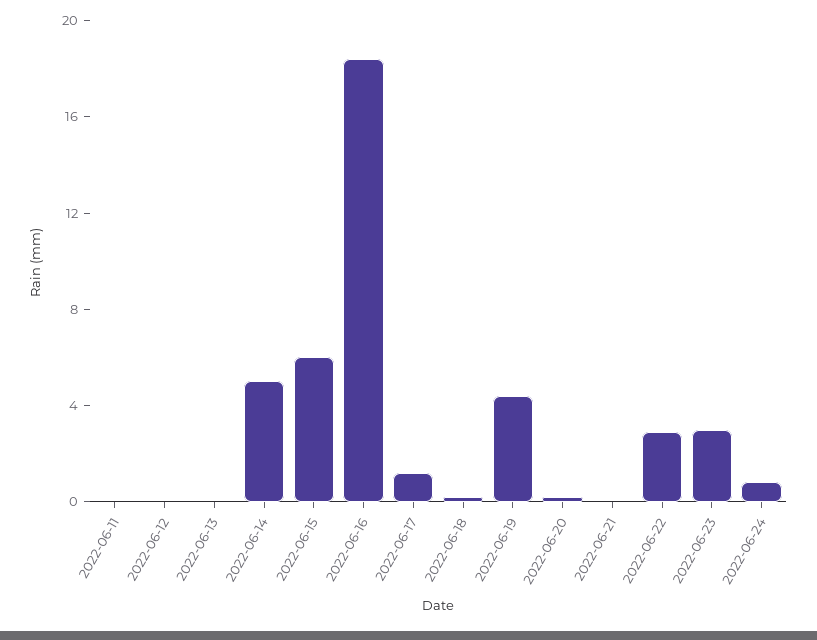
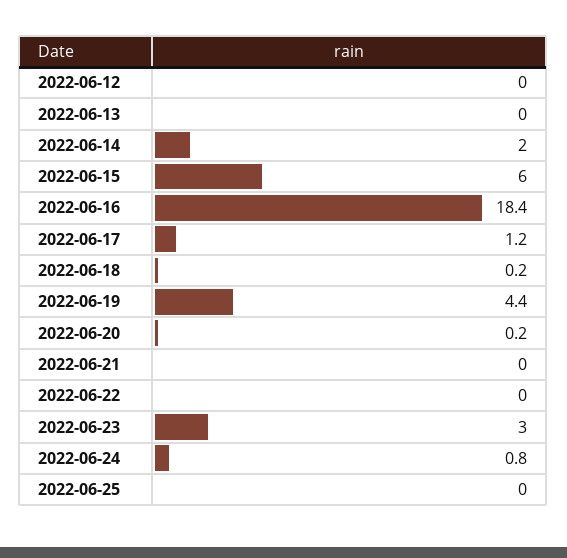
2022-06-11: 0 -> none
2022-06-14: 5 -> 2
2022-06-22: 3 -> 0
2022-06-25: none -> 0

